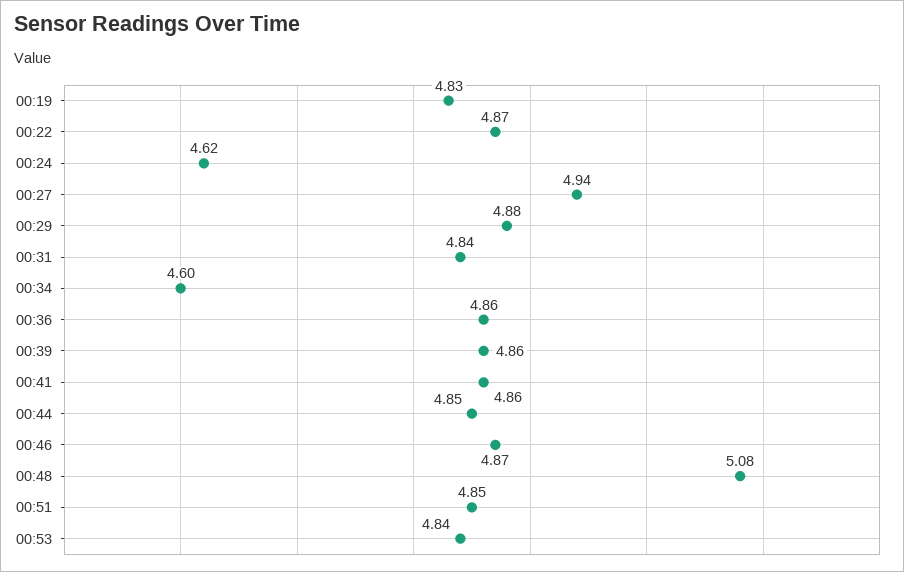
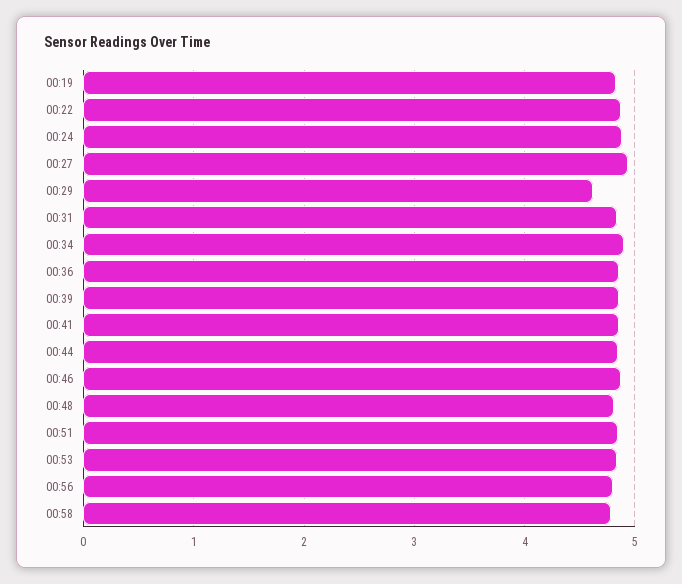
00:24: 4.62 -> 4.9
00:29: 4.88 -> 4.6
00:34: 4.6 -> 4.9
00:48: 5.08 -> 4.8
00:56: none -> 4.8
00:58: none -> 4.8

